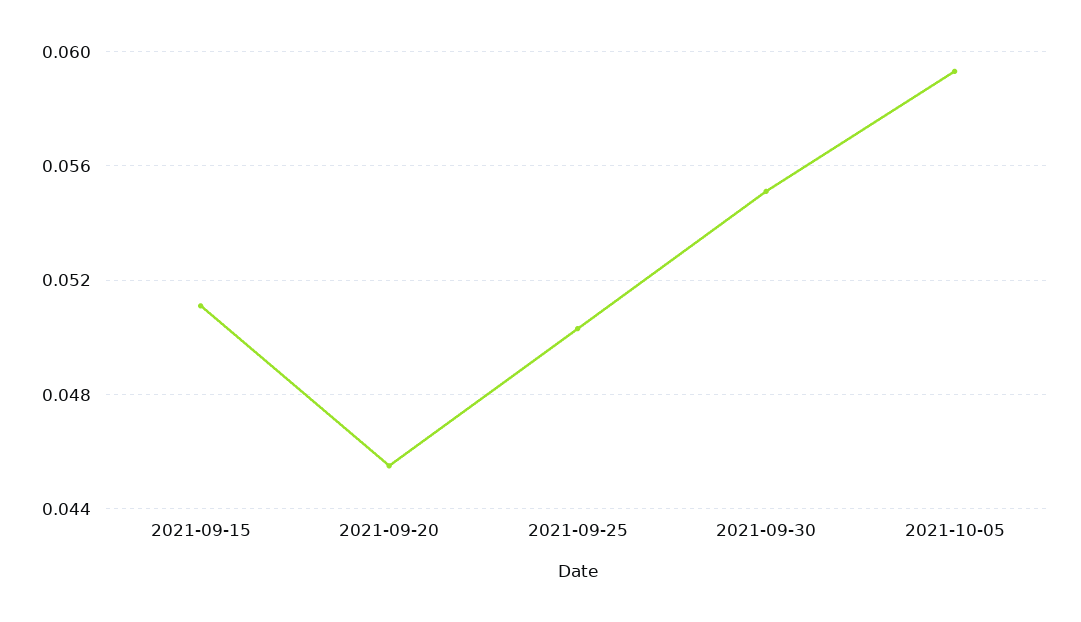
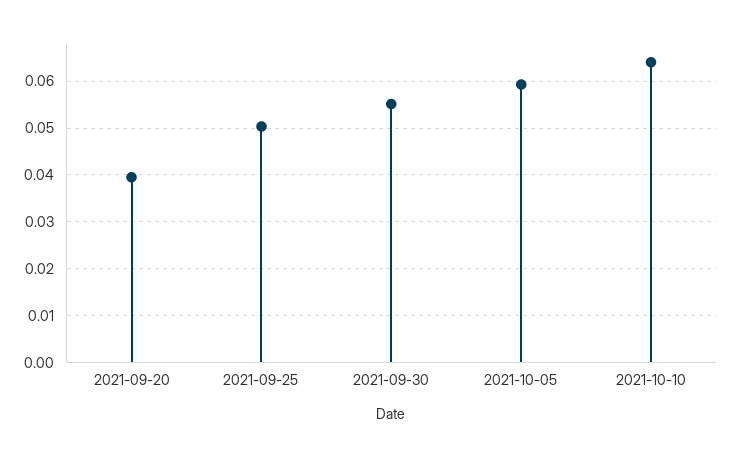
2021-09-15: 0.051 -> none
2021-09-20: 0.0455 -> 0.04
2021-10-10: none -> 0.064

